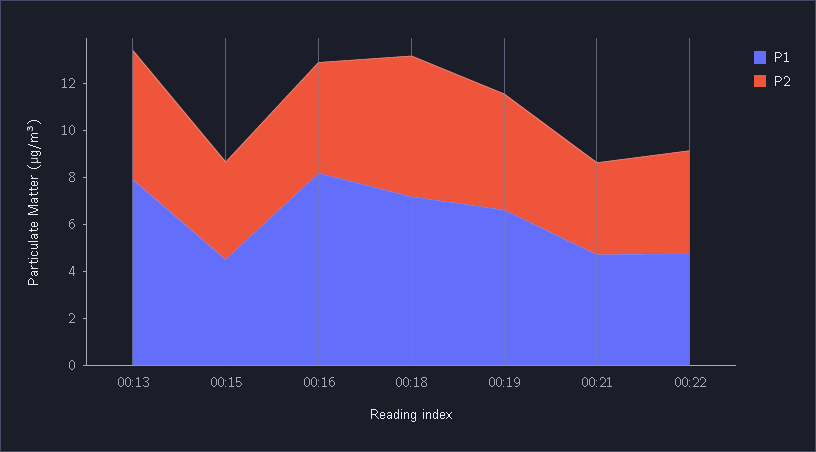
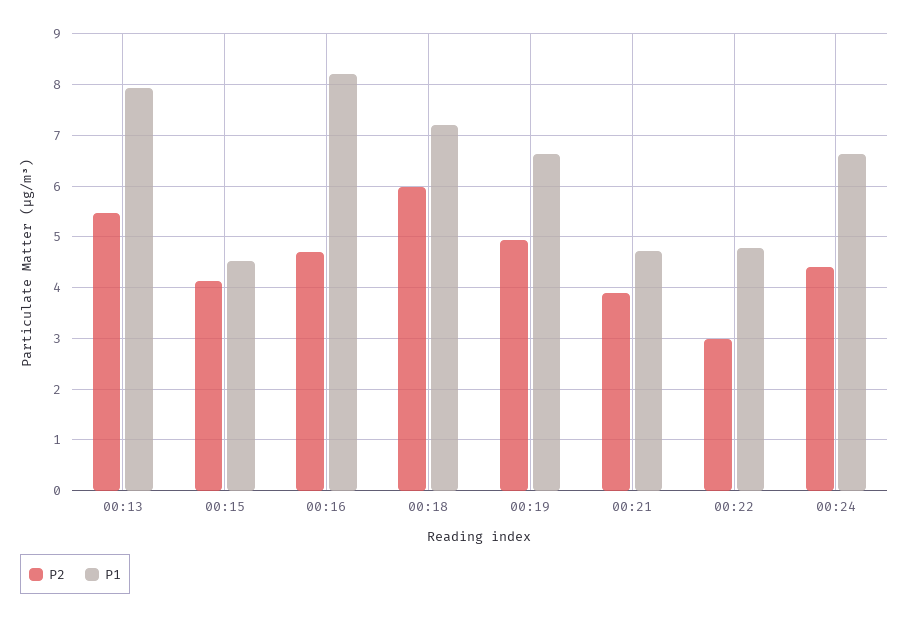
P2, 00:22: 4.5 -> 3
P2, 00:24: none -> 4.4
P1, 00:24: none -> 6.6

